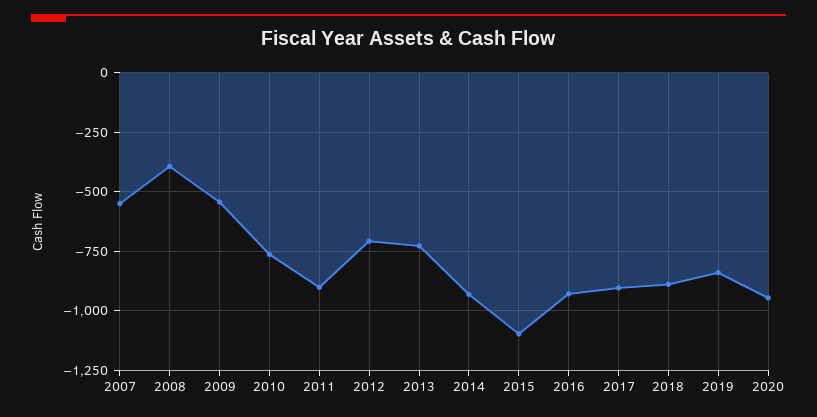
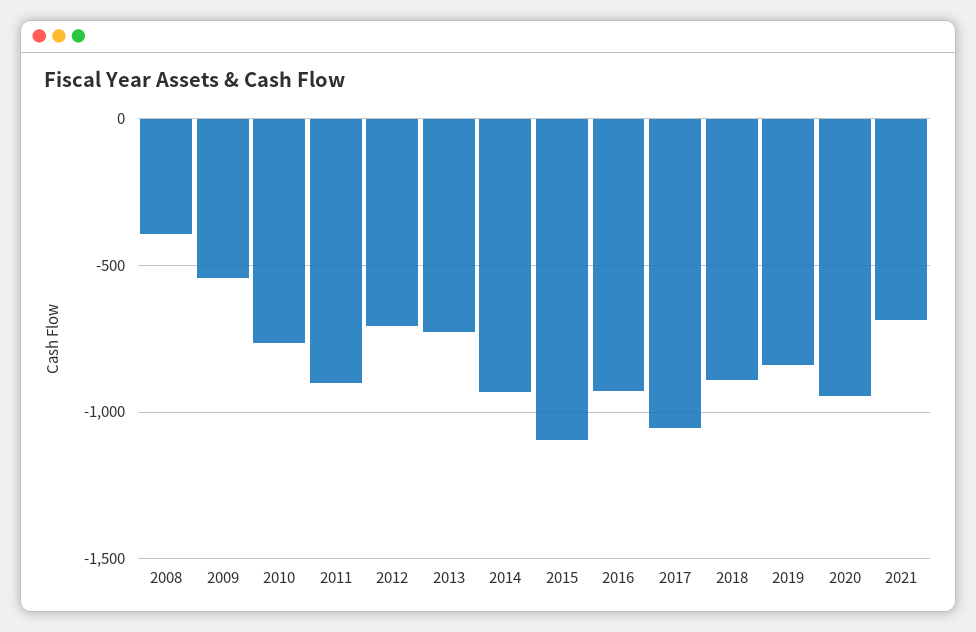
2007: -550 -> none
2017: -900 -> -1050
2021: none -> -700

